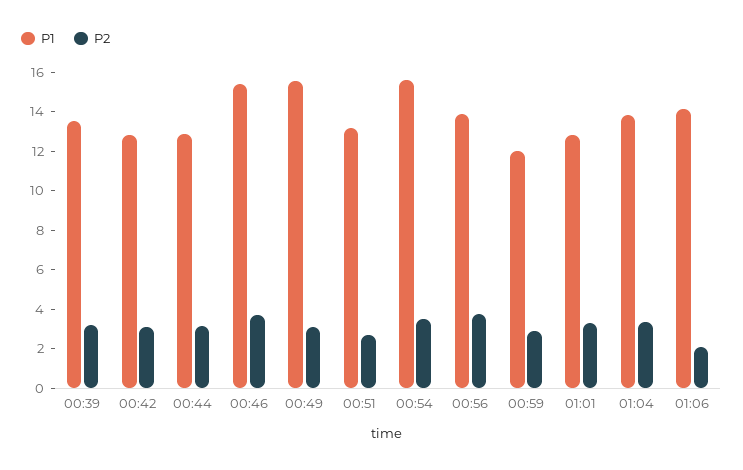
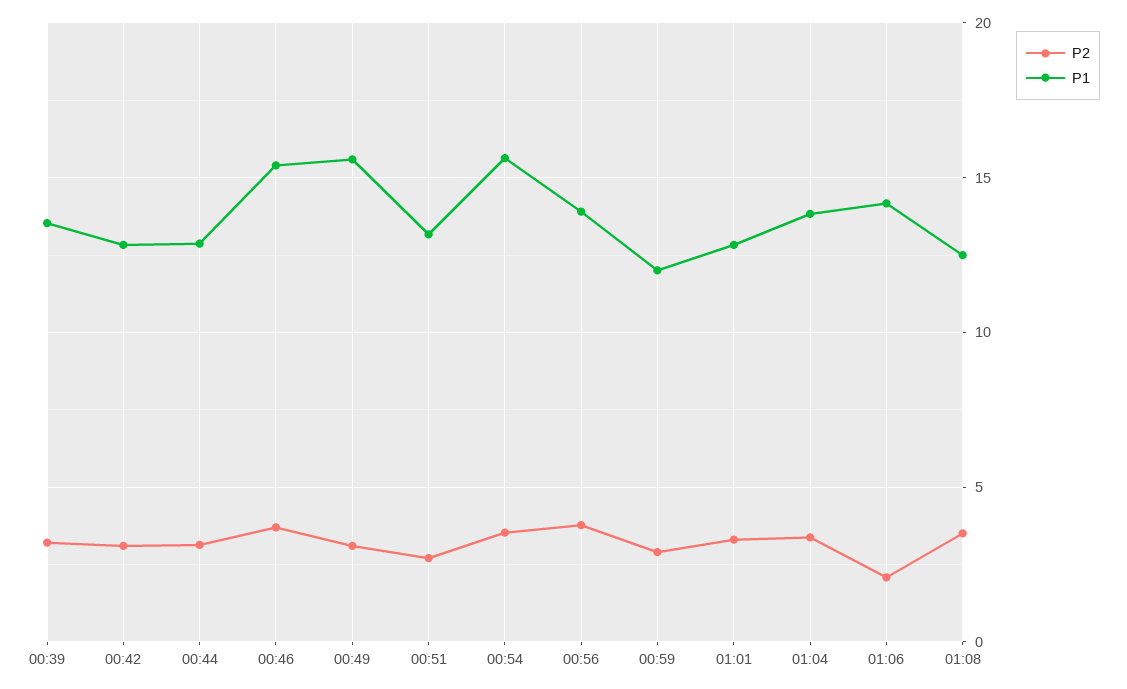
P2, 01:08: none -> 3.5
P1, 01:08: none -> 12.5

